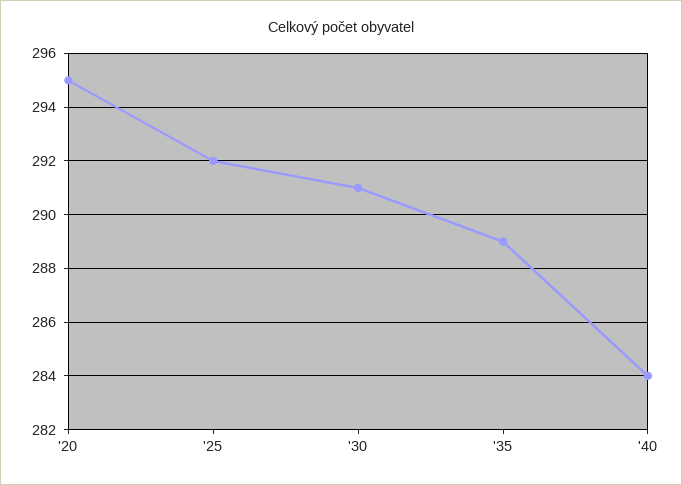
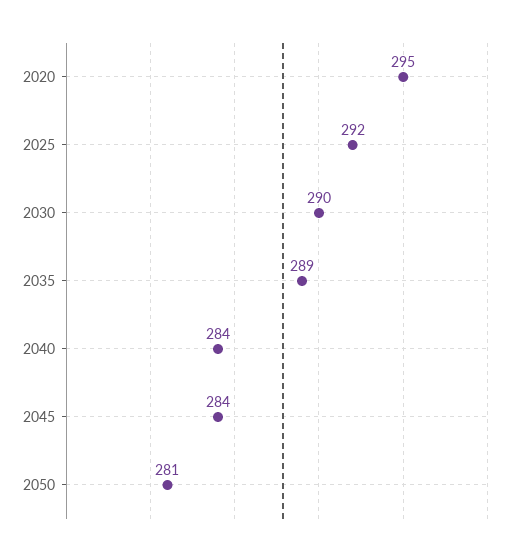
'30: 291 -> 290
2045: none -> 284
2050: none -> 281

